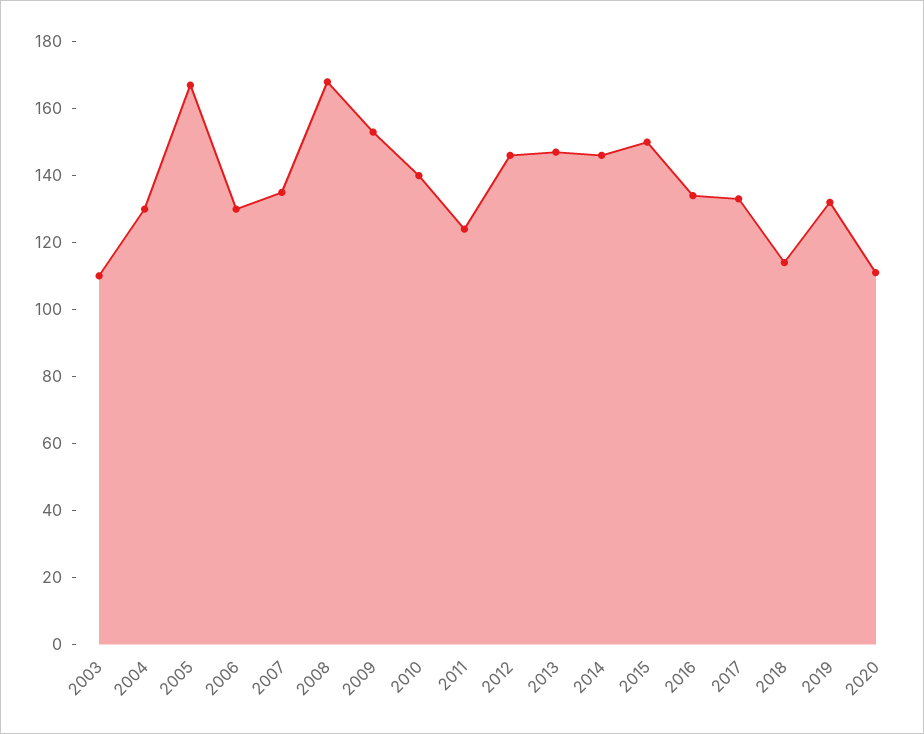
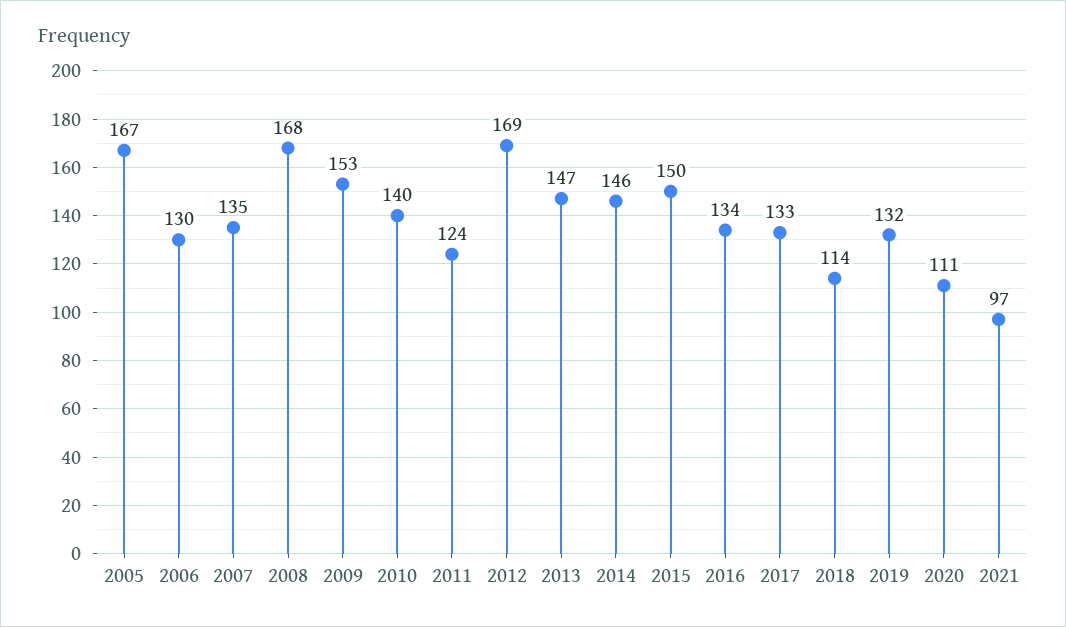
2003: 110 -> none
2004: 130 -> none
2012: 145 -> 169
2021: none -> 97

